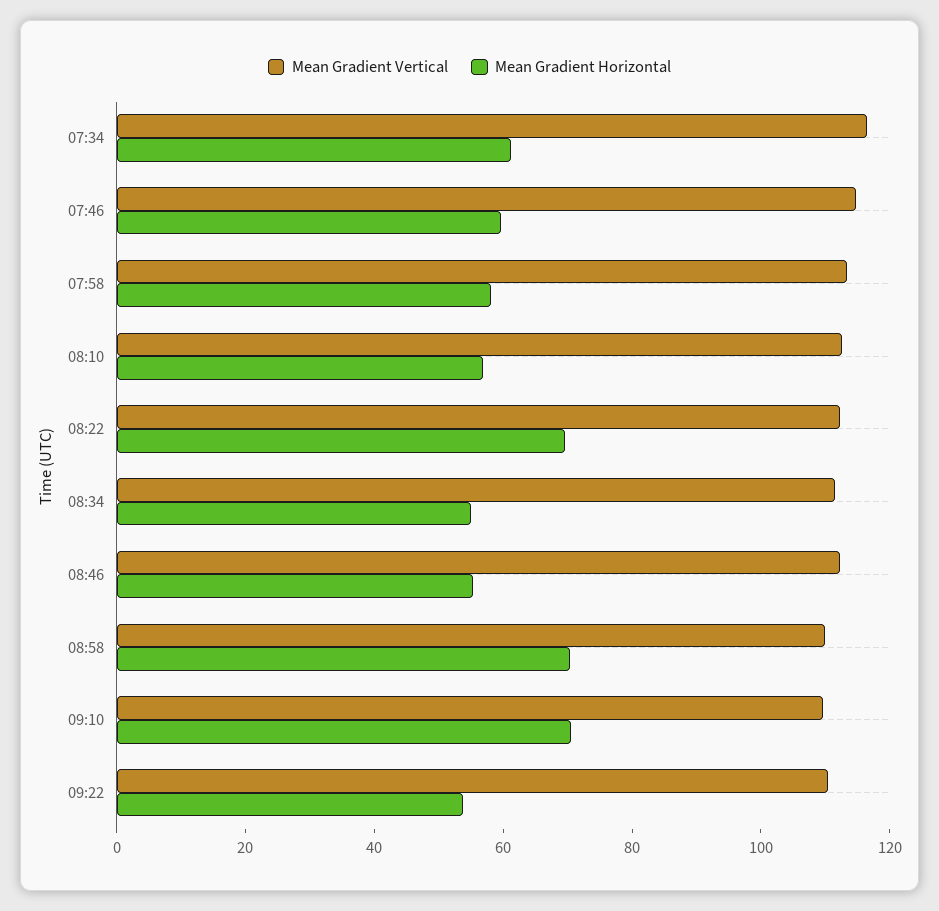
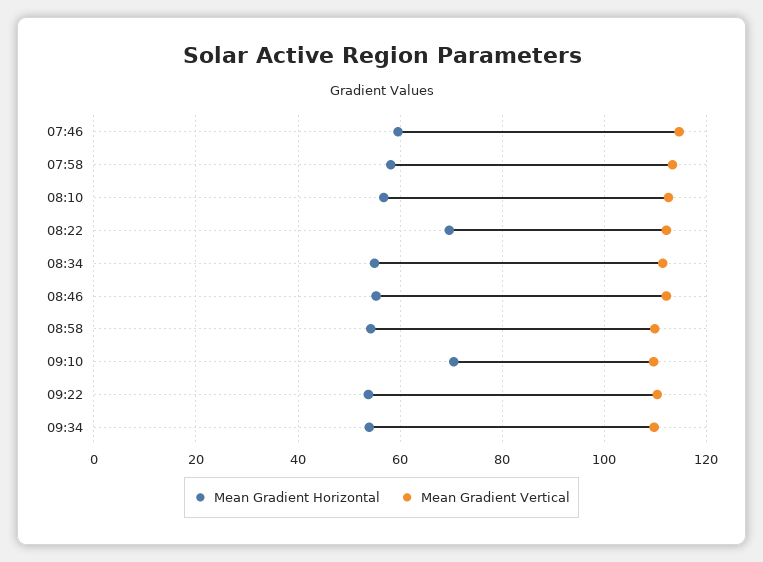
Mean Gradient Vertical, 07:34: 115 -> none
Mean Gradient Horizontal, 07:34: 60 -> none
Mean Gradient Horizontal, 08:58: 70 -> 54
Mean Gradient Horizontal, 09:34: none -> 54
Mean Gradient Vertical, 09:34: none -> 110

